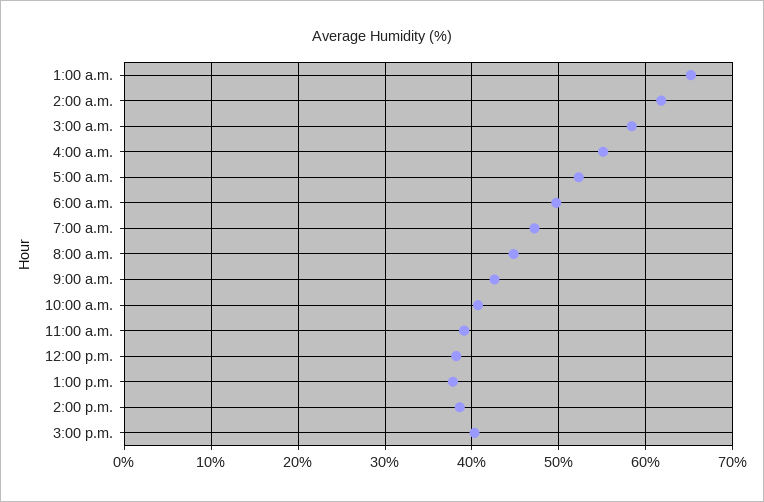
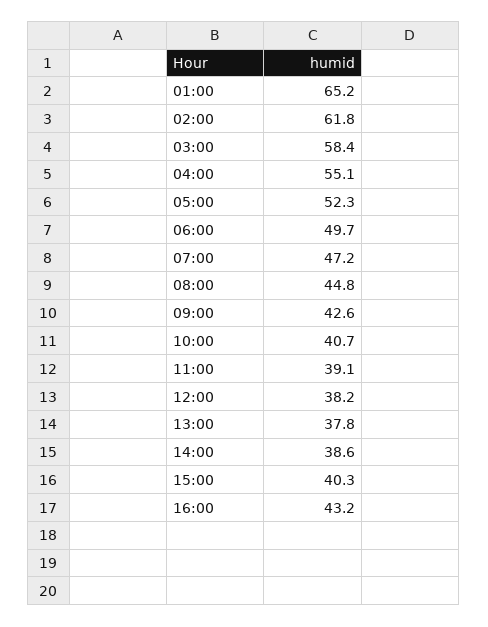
16:00: none -> 43.2

